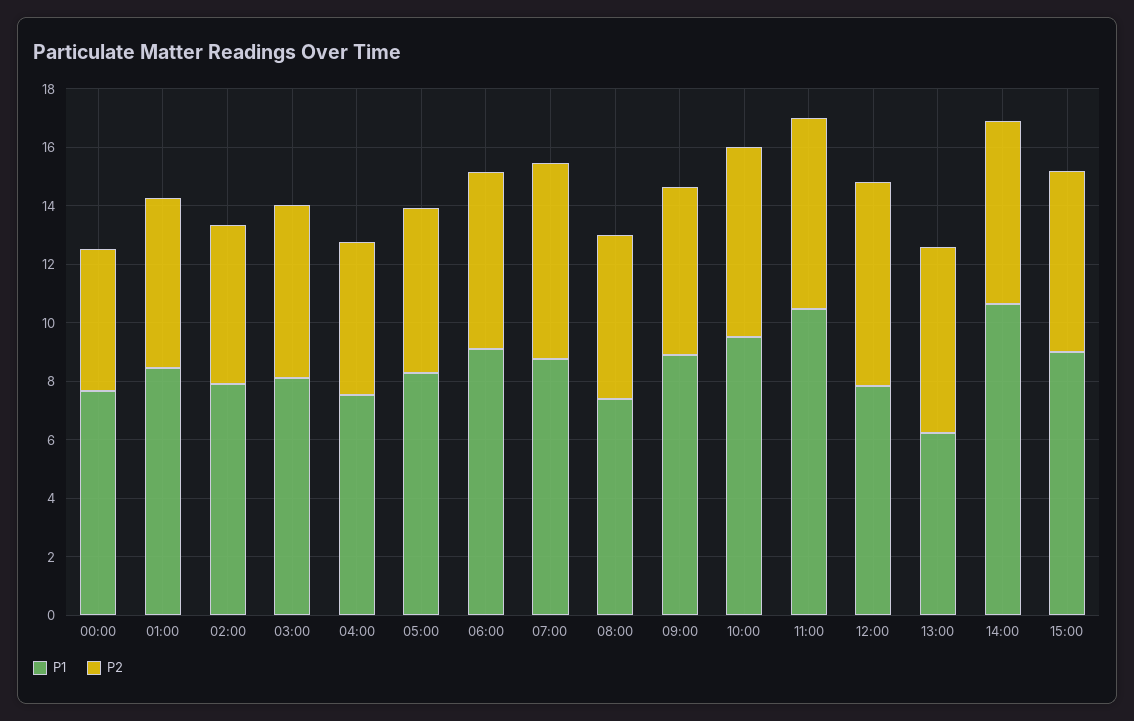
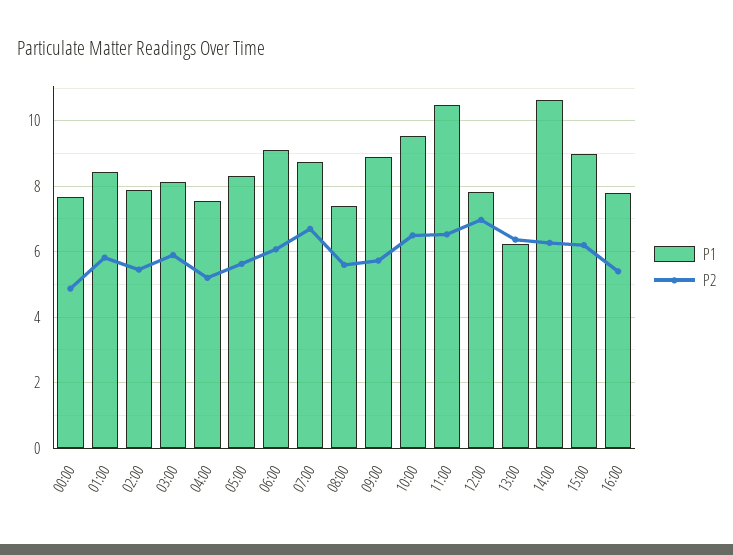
P1, 16:00: none -> 7.8
P2, 16:00: none -> 5.4

